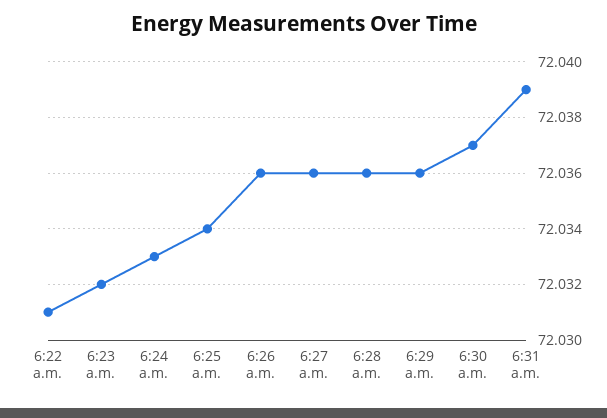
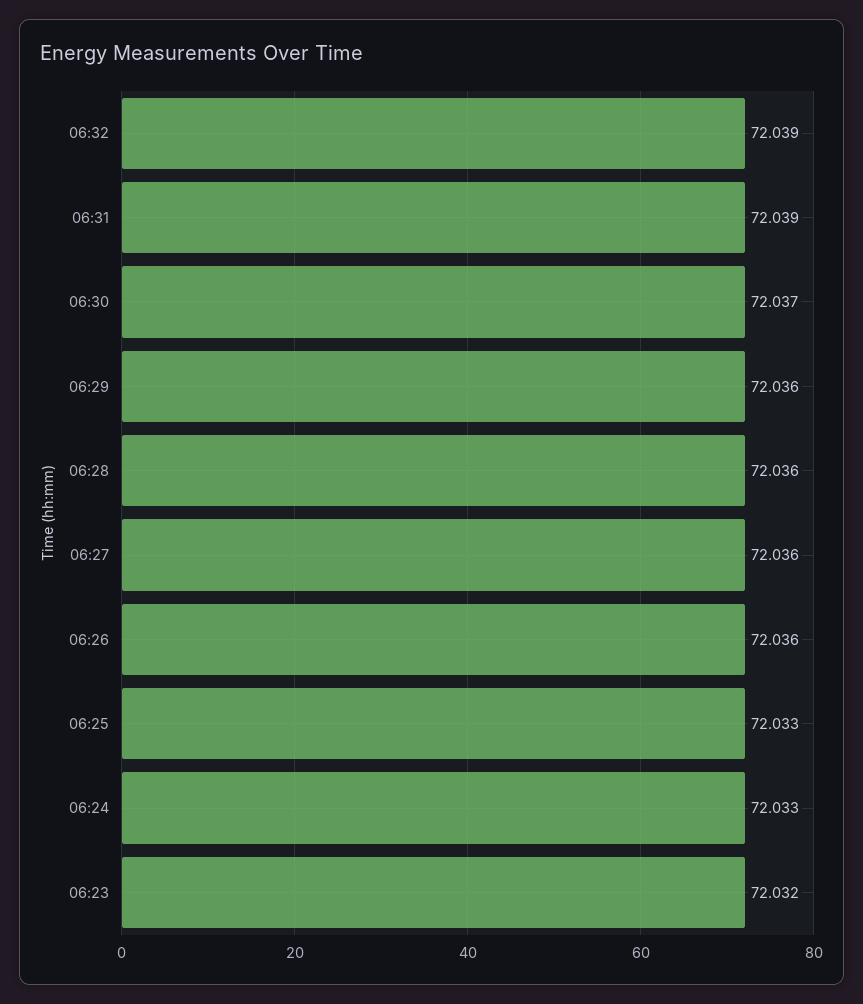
6:22 a.m.: 72.031 -> none
6:25 a.m.: 72.034 -> 72.033
06:32: none -> 72.039

